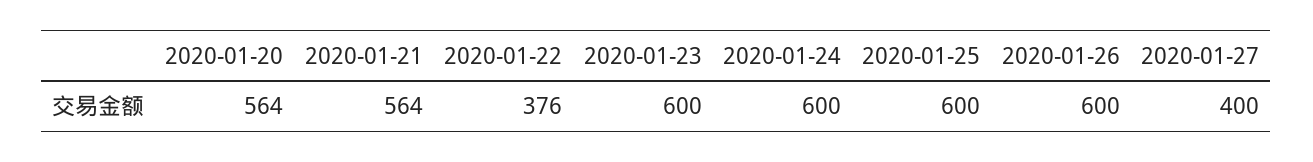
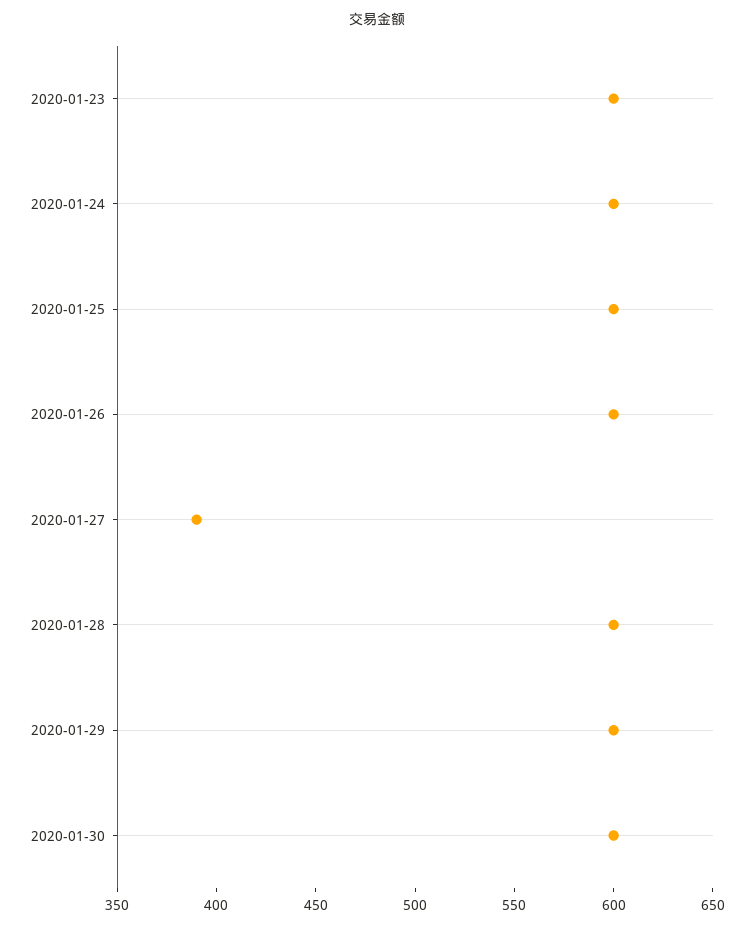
2020-01-20: 564 -> none
2020-01-21: 564 -> none
2020-01-22: 376 -> none
2020-01-27: 400 -> 390
2020-01-28: none -> 600
2020-01-29: none -> 600
2020-01-30: none -> 600

